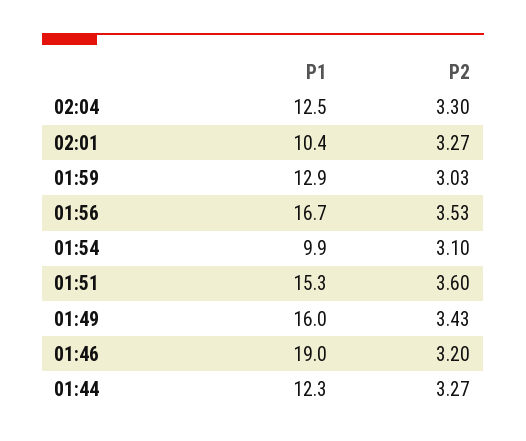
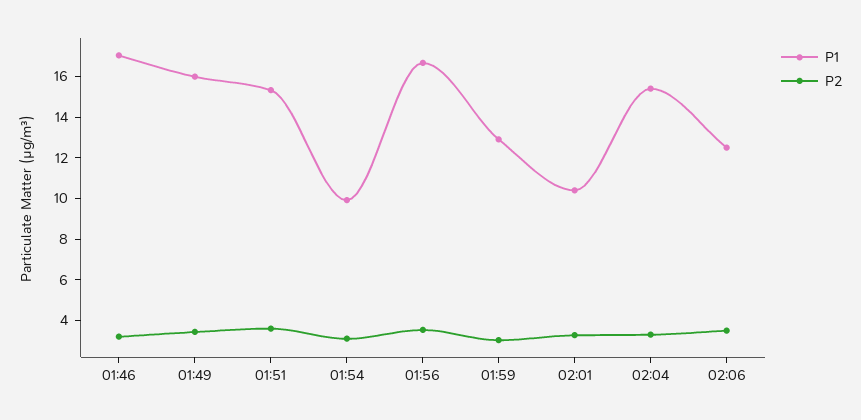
P1, 02:04: 12.5 -> 15.5
P1, 01:46: 19 -> 17
P1, 01:44: 12.3 -> none
P2, 01:44: 3.27 -> none
P1, 02:06: none -> 12.5
P2, 02:06: none -> 3.5

